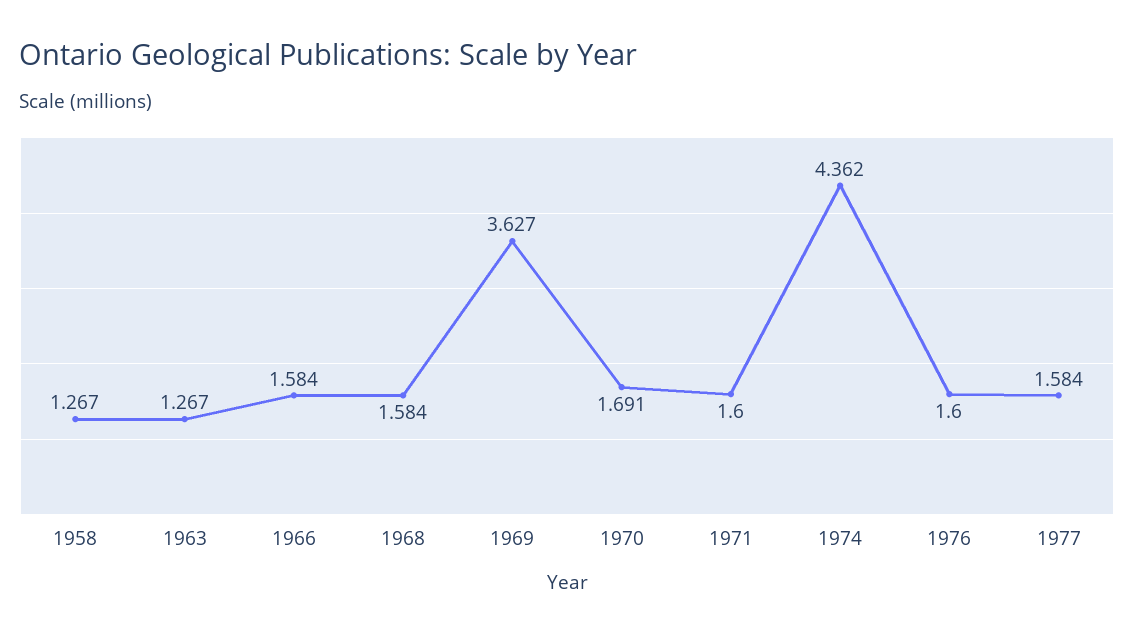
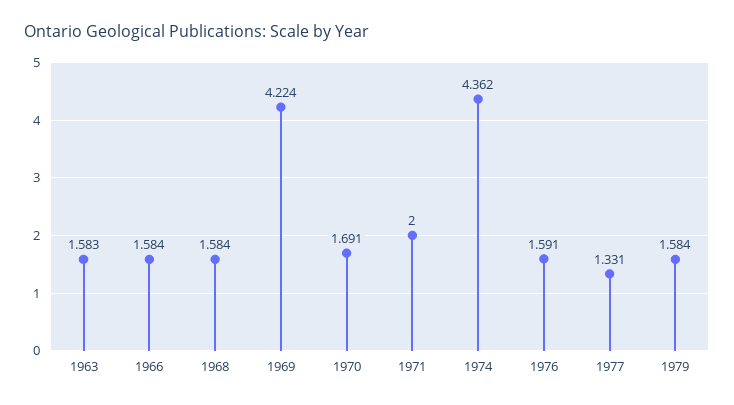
1958: 1.267 -> none
1963: 1.267 -> 1.583
1969: 3.627 -> 4.224
1971: 1.6 -> 2
1976: 1.6 -> 1.591
1977: 1.584 -> 1.331
1979: none -> 1.584

